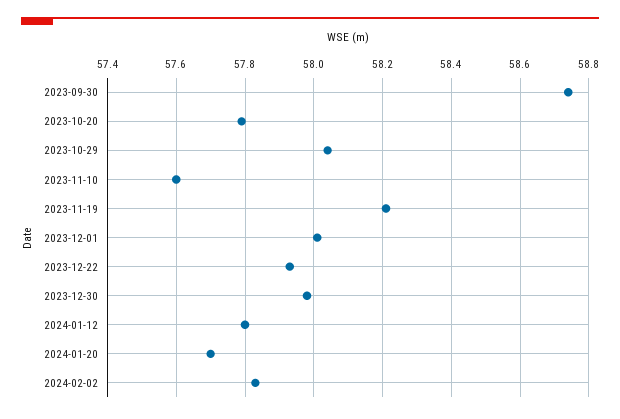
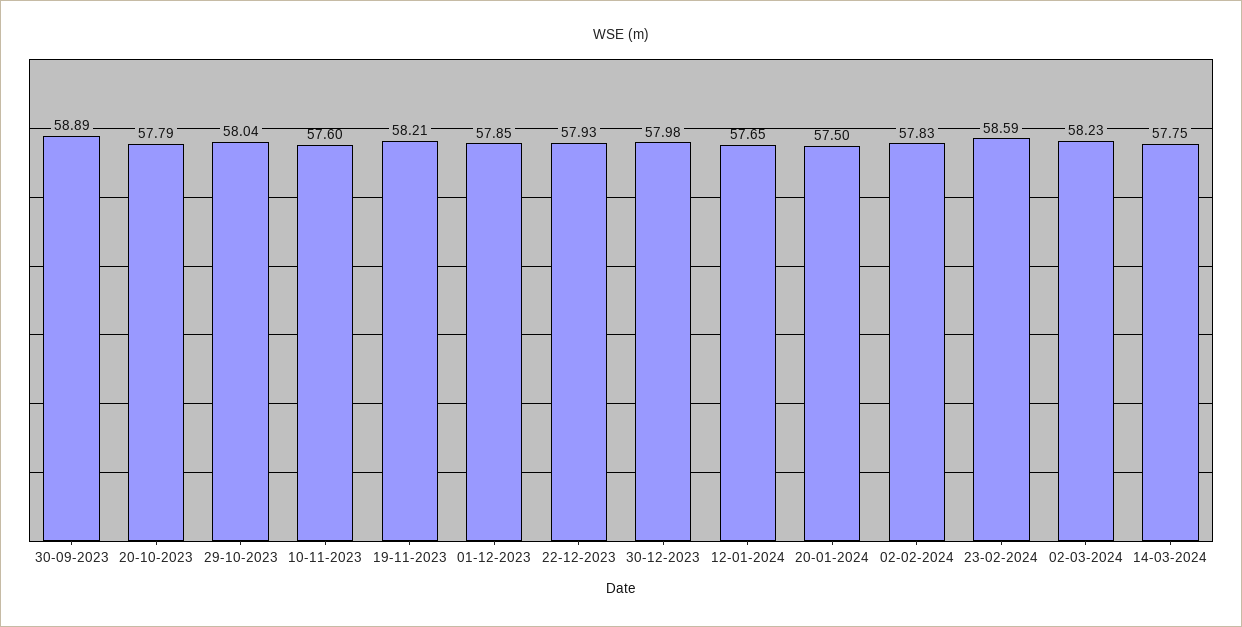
2023-09-30: 58.75 -> 58.89
2023-12-01: 58 -> 57.85
2024-01-12: 57.8 -> 57.65
2024-01-20: 57.7 -> 57.5
23-02-2024: none -> 58.59
02-03-2024: none -> 58.23
14-03-2024: none -> 57.75

